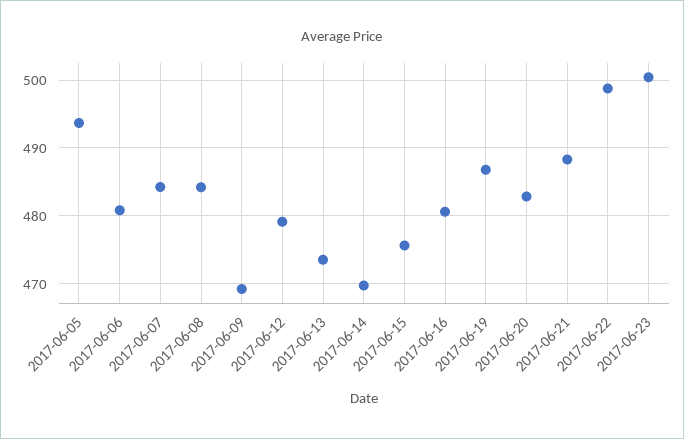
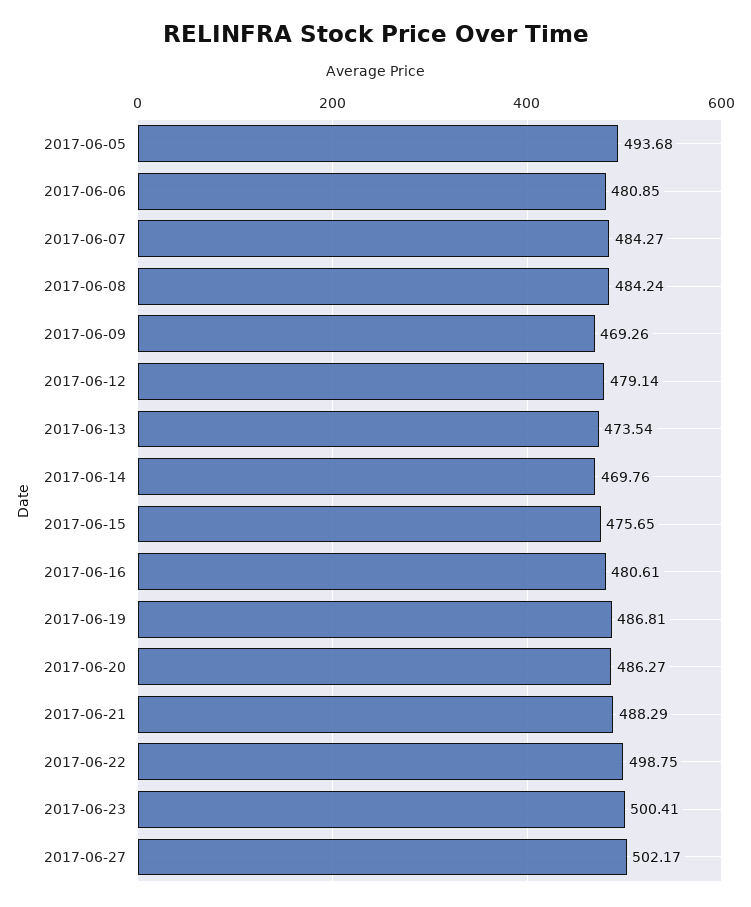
2017-06-20: 483 -> 486.27
2017-06-27: none -> 502.17

